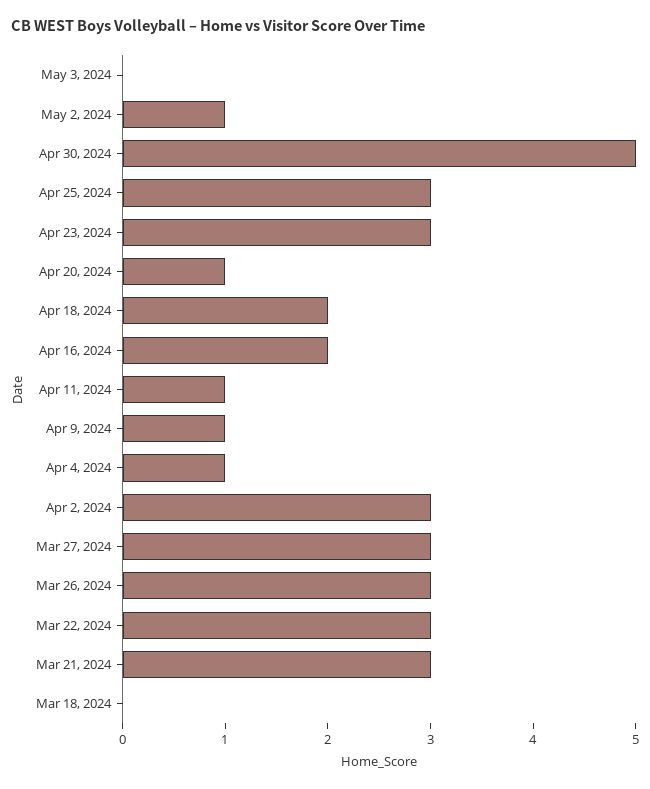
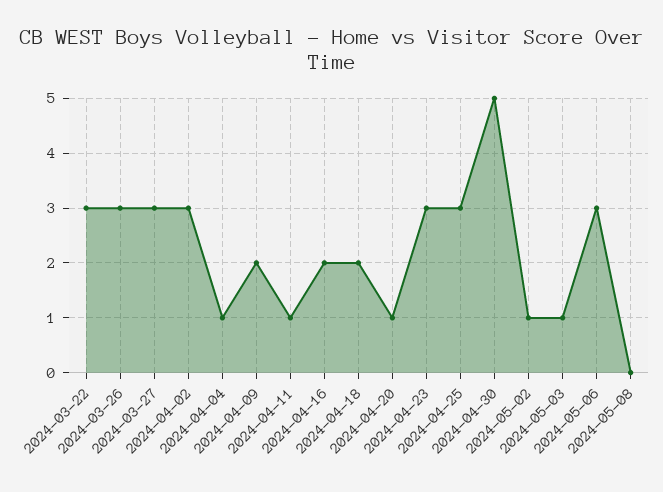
May 3, 2024: 0 -> 1
Apr 9, 2024: 1 -> 2
Mar 21, 2024: 3 -> none
Mar 18, 2024: 0 -> none
2024-05-06: none -> 3
2024-05-08: none -> 0

